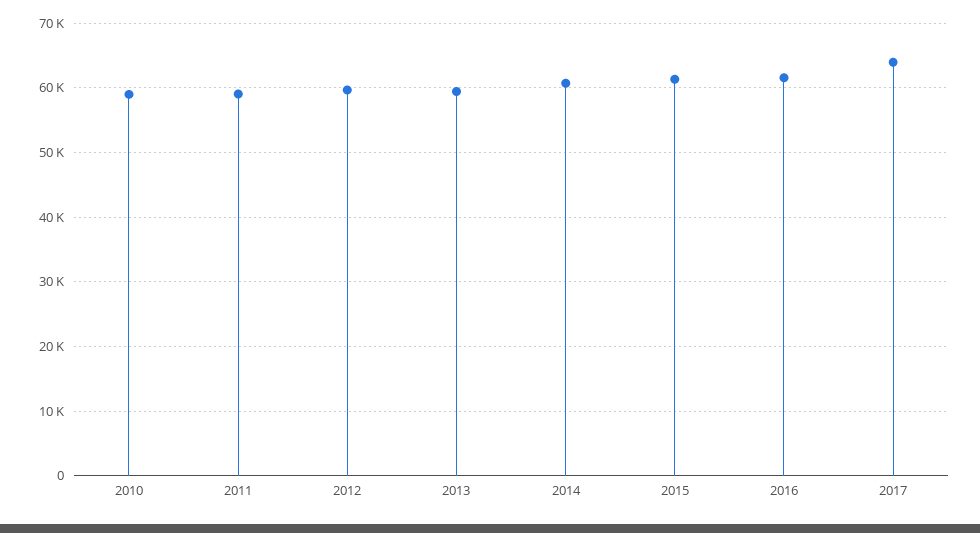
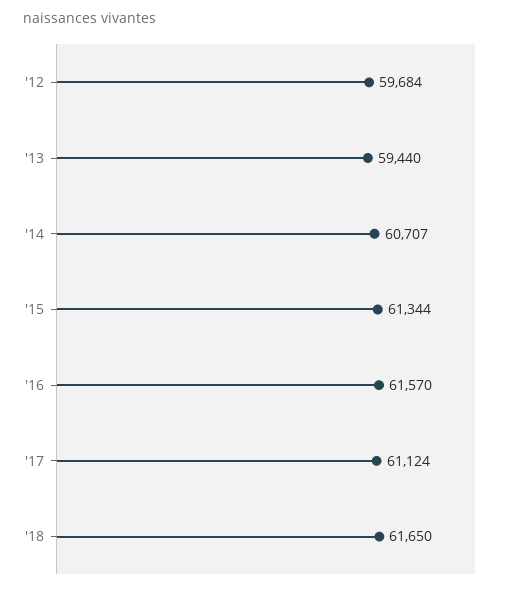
2010: 59000 -> none
2011: 59000 -> none
2017: 64000 -> 61124
'18: none -> 61650

